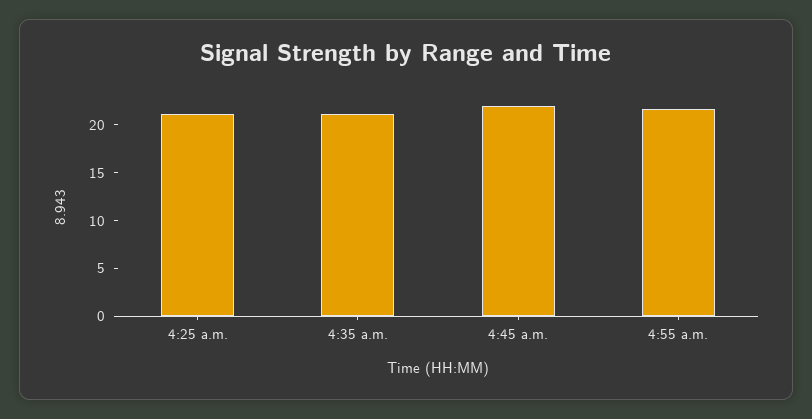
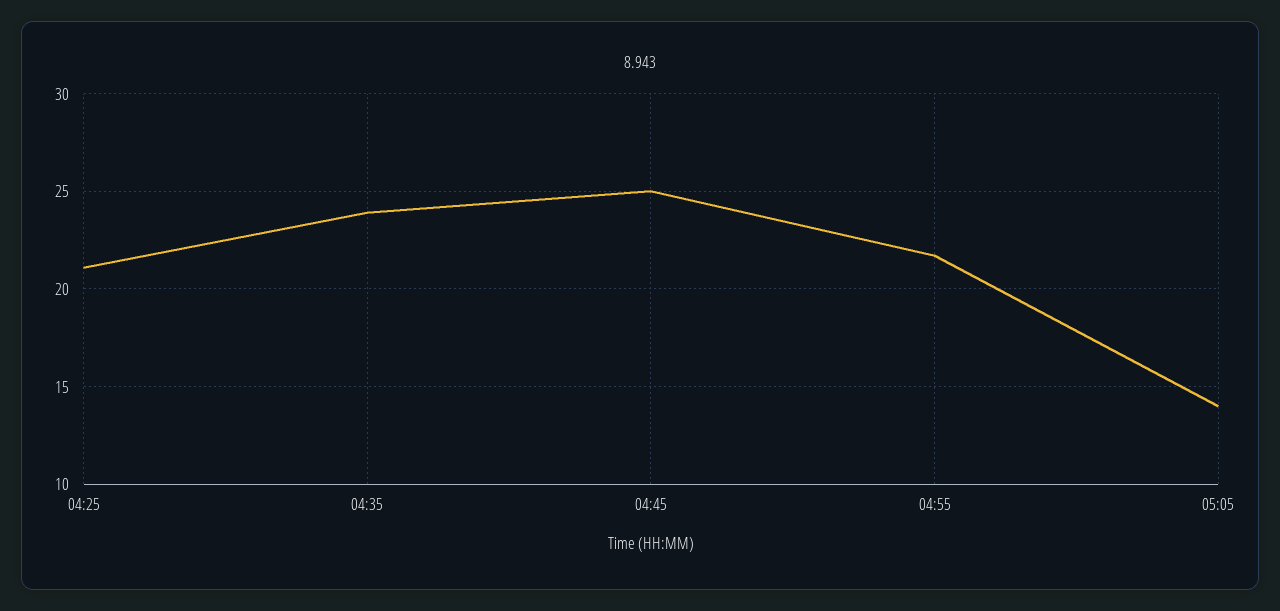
4:35 a.m.: 21 -> 24
4:45 a.m.: 22 -> 25
05:05: none -> 14

